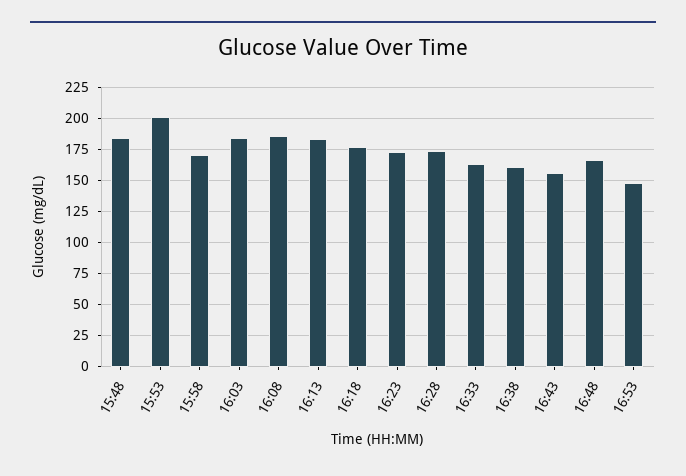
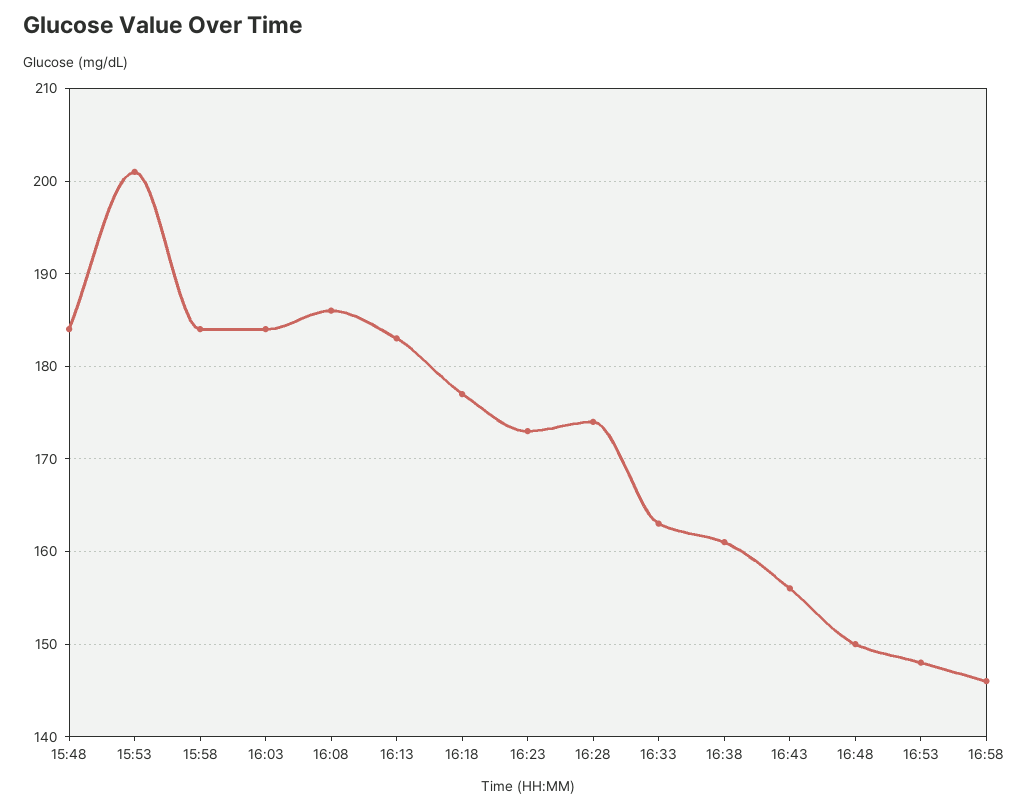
15:58: 170 -> 184
16:48: 165 -> 150
16:58: none -> 146

